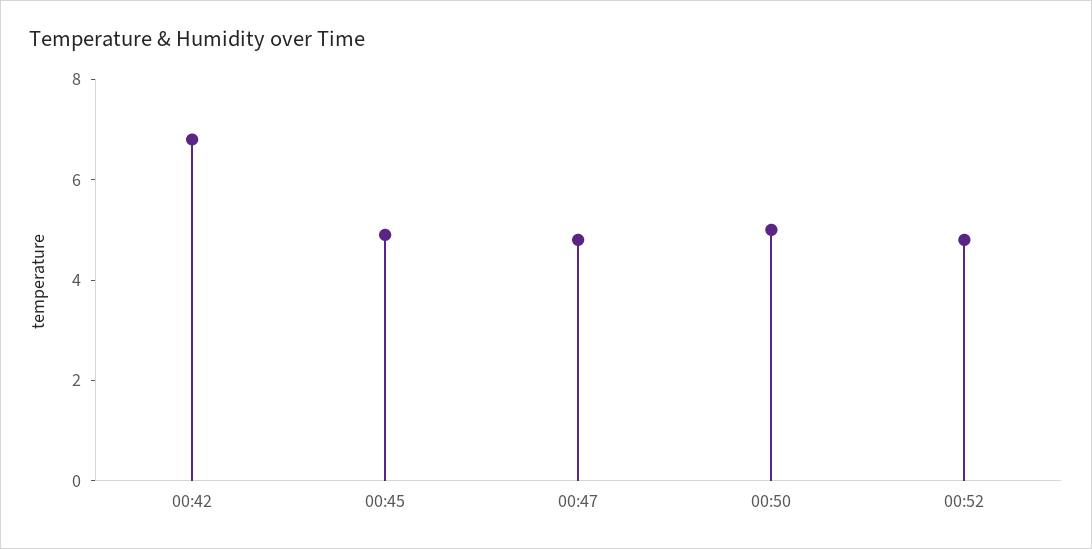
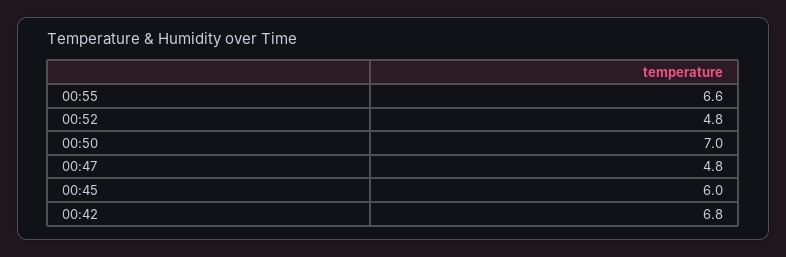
00:45: 5 -> 6
00:50: 5 -> 7
00:55: none -> 6.6

